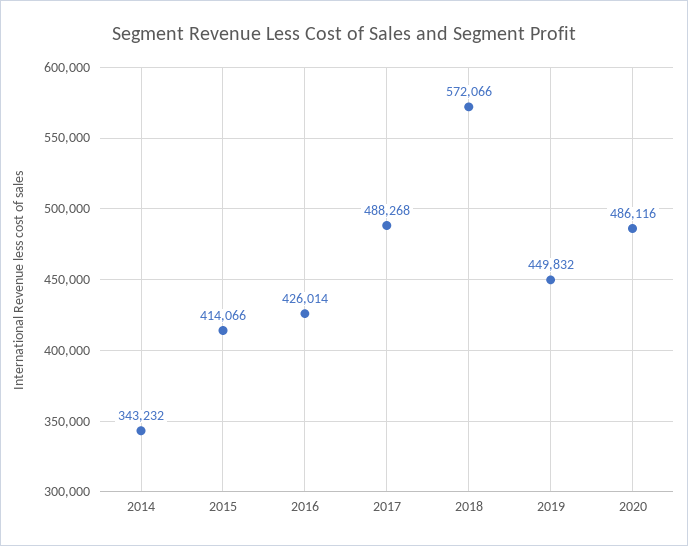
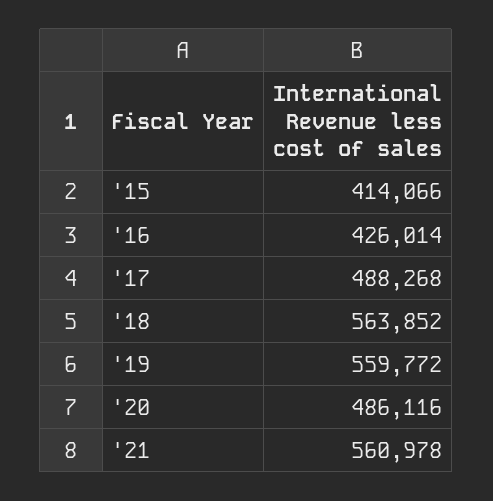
2014: 343232 -> none
2018: 572066 -> 563852
2019: 449832 -> 559772
'21: none -> 560978

